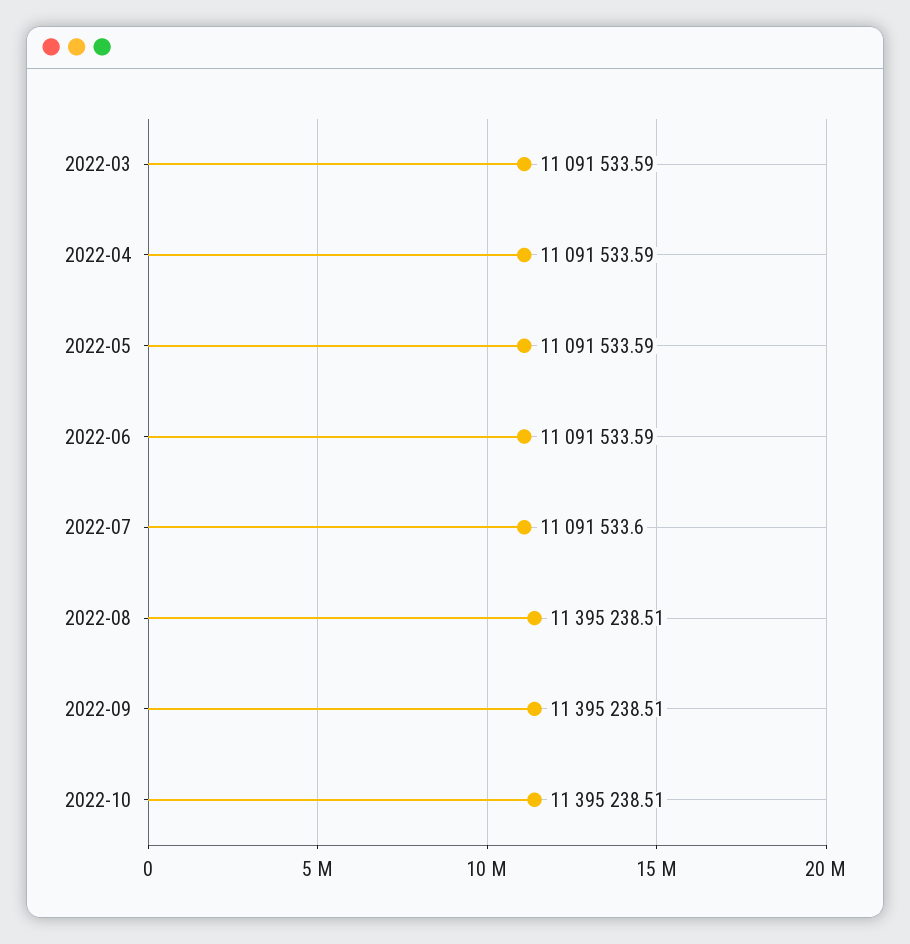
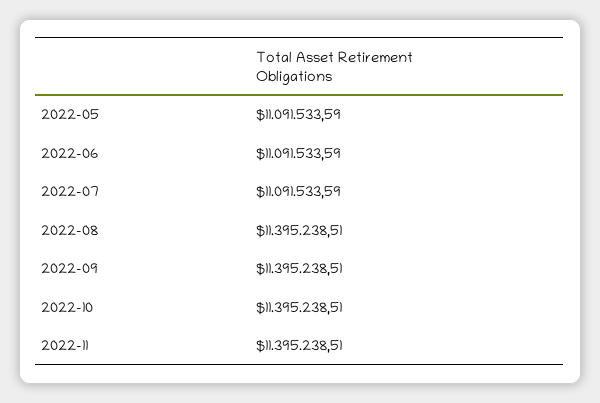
2022-03: 11091533.59 -> none
2022-04: 11091533.59 -> none
2022-07: 11091533.6 -> 11091533.59
2022-11: none -> 11395238.51

